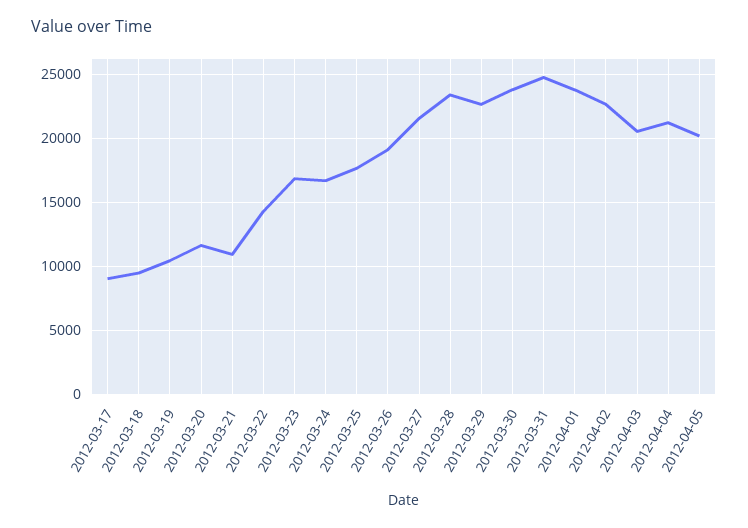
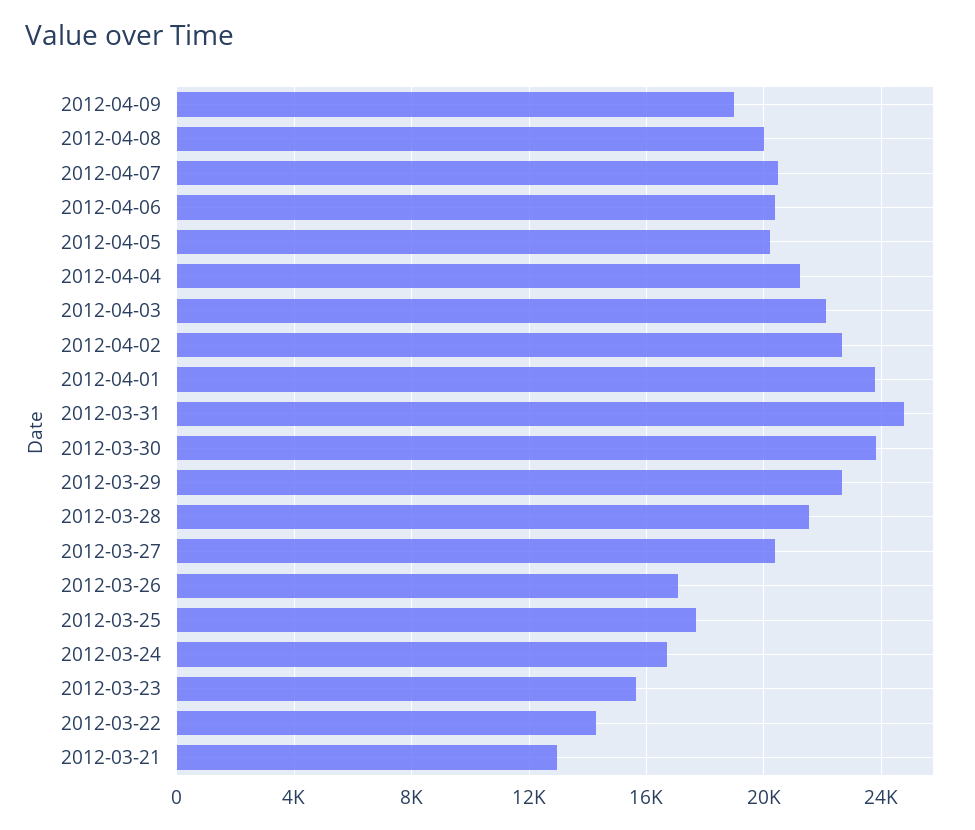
2012-03-17: 9000 -> none
2012-03-18: 9500 -> none
2012-03-19: 10500 -> none
2012-03-20: 11500 -> none
2012-03-21: 11000 -> 13000
2012-03-23: 17000 -> 15500
2012-03-26: 19000 -> 17000
2012-03-27: 21500 -> 20500
2012-03-28: 23500 -> 21500
2012-04-03: 20500 -> 22000
2012-04-09: none -> 19000
2012-04-08: none -> 20000
2012-04-07: none -> 20500
2012-04-06: none -> 20500

